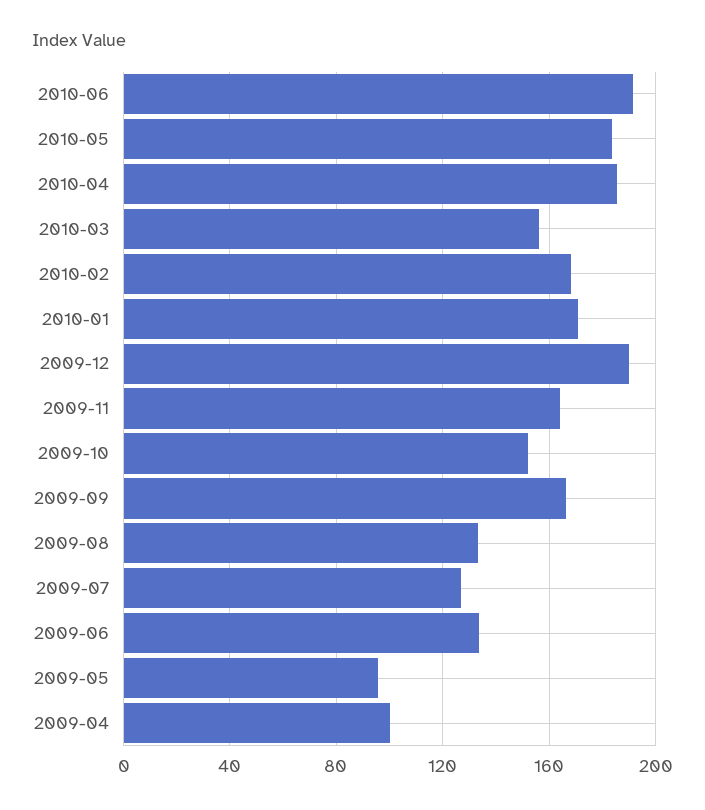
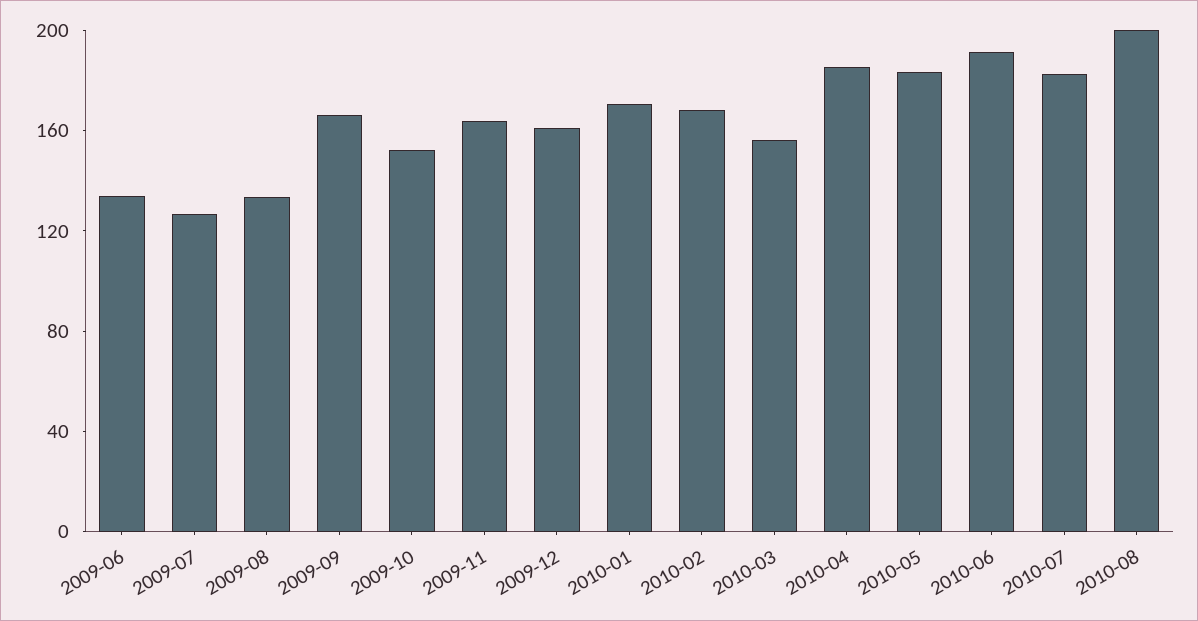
2009-12: 190 -> 160
2009-05: 95 -> none
2009-04: 100 -> none
2010-07: none -> 180
2010-08: none -> 200

